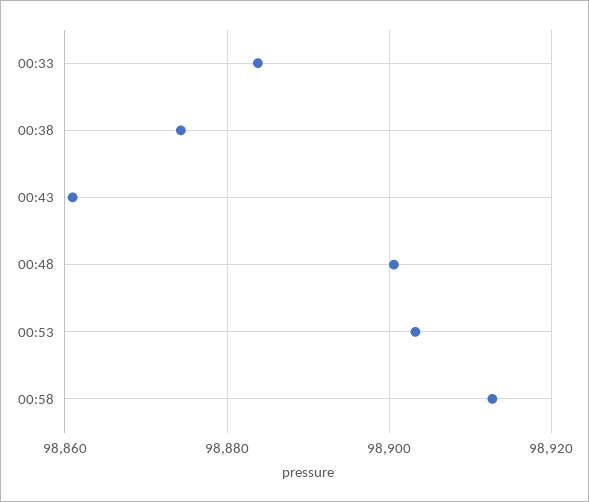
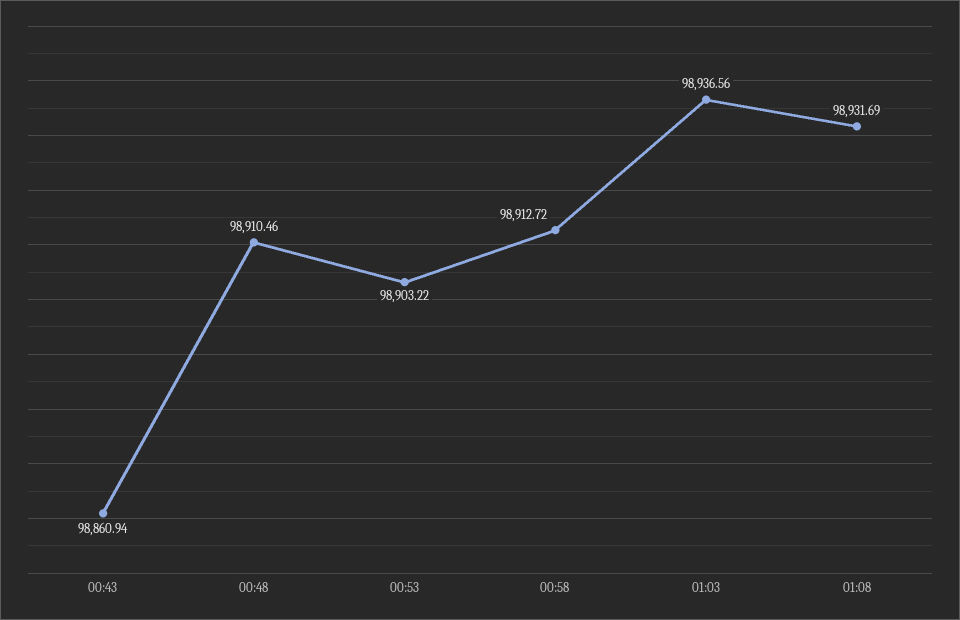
00:33: 98884 -> none
00:38: 98874 -> none
00:48: 98900 -> 98910.46
01:03: none -> 98936.56
01:08: none -> 98931.69

